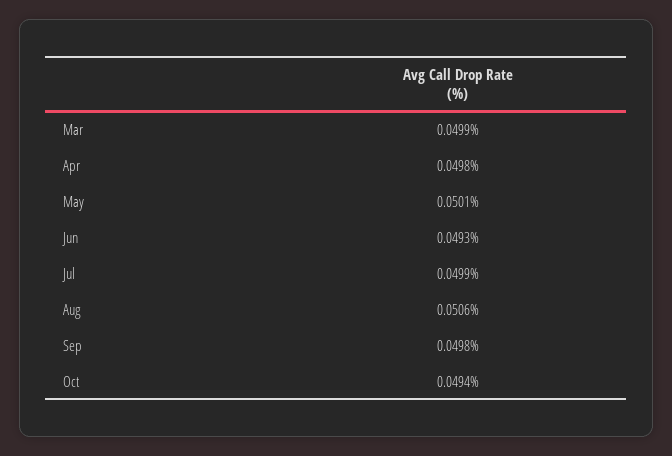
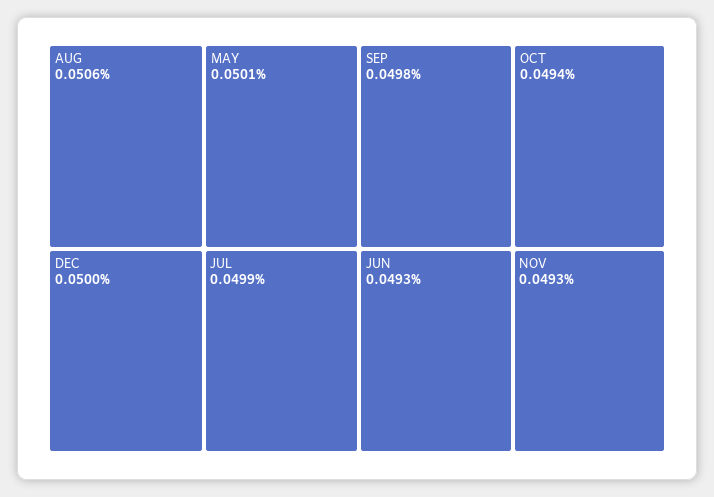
Mar: 0.0499 -> none
Apr: 0.0498 -> none
DEC: none -> 0.05
NOV: none -> 0.0493

